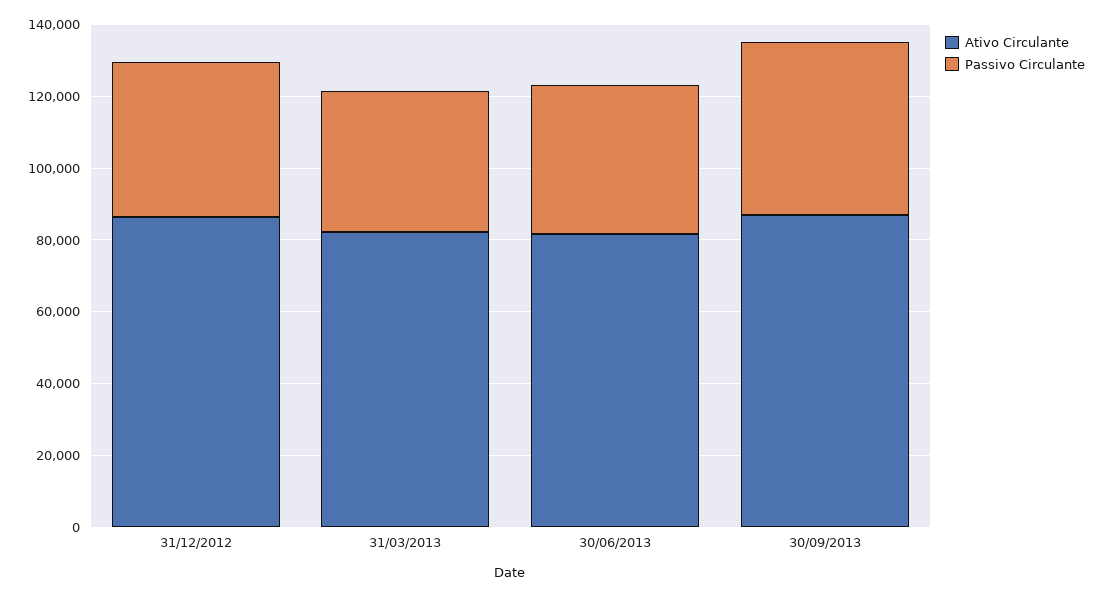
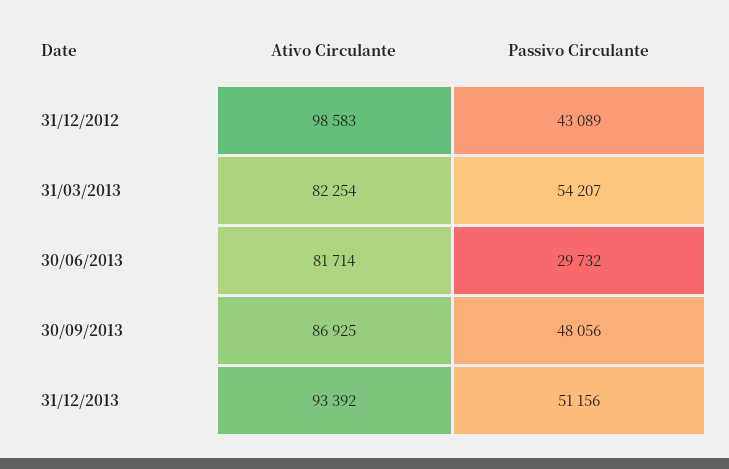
Ativo Circulante, 31/12/2012: 85000 -> 98583
Passivo Circulante, 31/03/2013: 40000 -> 54207
Passivo Circulante, 30/06/2013: 40000 -> 29732
Ativo Circulante, 31/12/2013: none -> 93392
Passivo Circulante, 31/12/2013: none -> 51156

